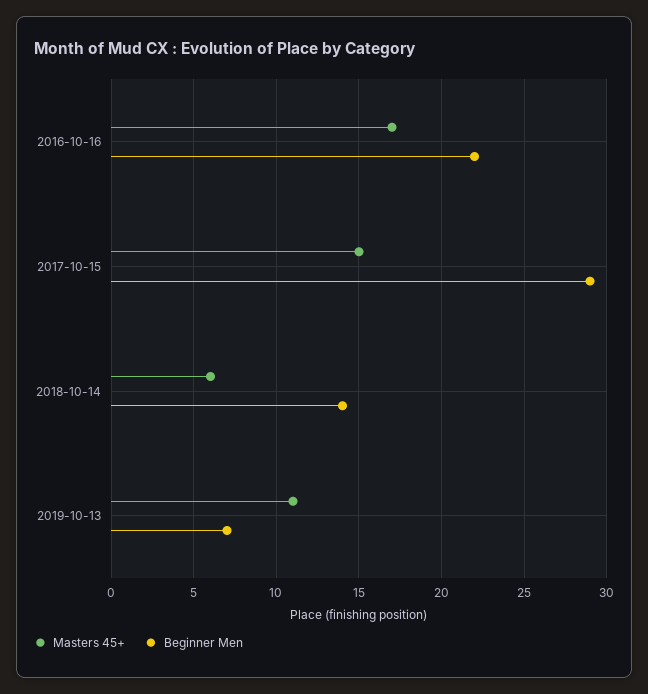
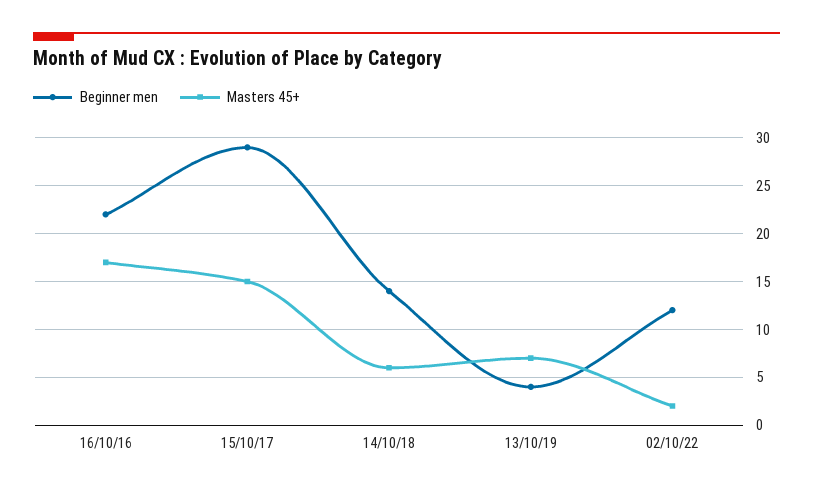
Masters 45+, 2019-10-13: 11 -> 7
Beginner Men, 2019-10-13: 7 -> 4
Beginner Men, 02/10/22: none -> 12
Masters 45+, 02/10/22: none -> 2

